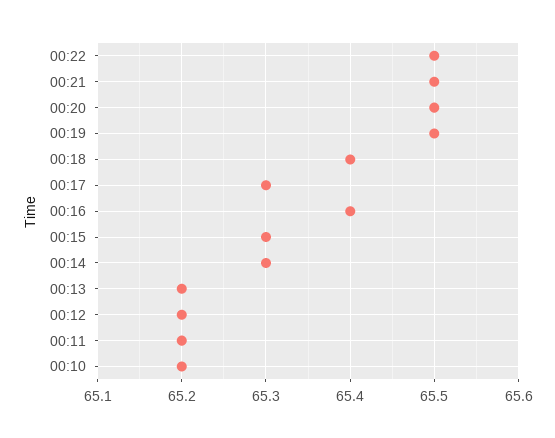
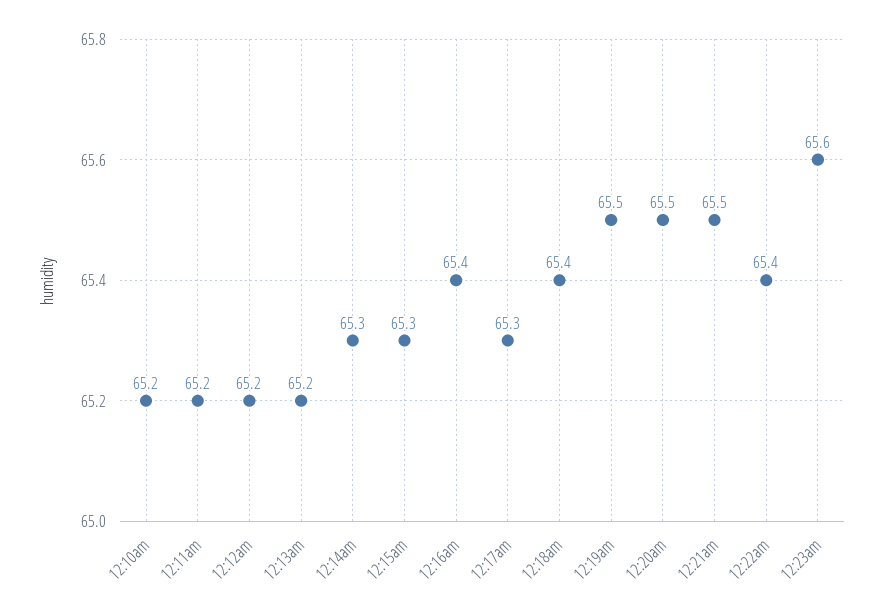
00:22: 65.5 -> 65.4
12:23am: none -> 65.6

